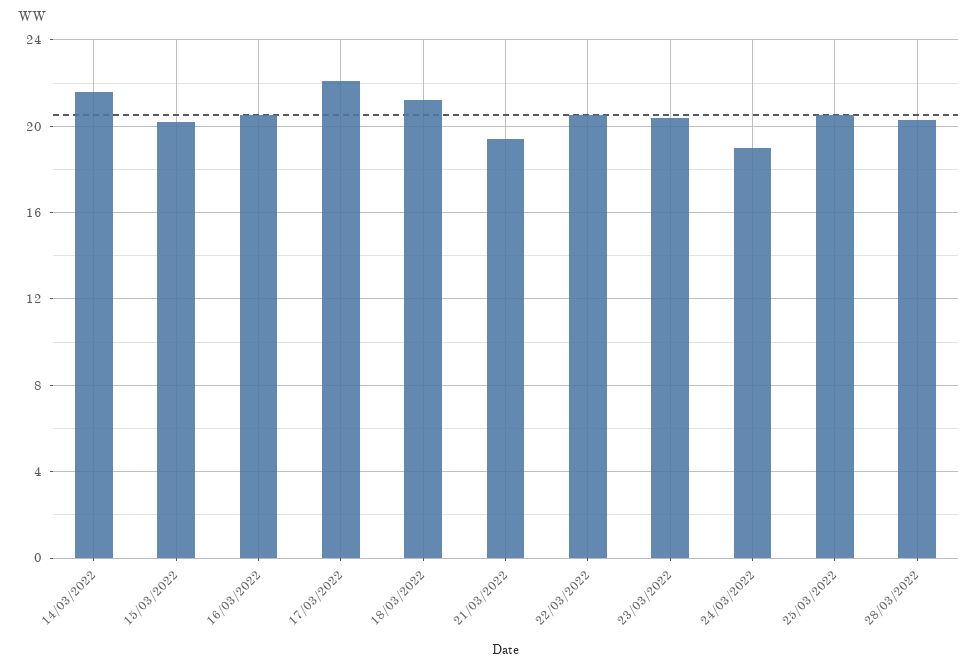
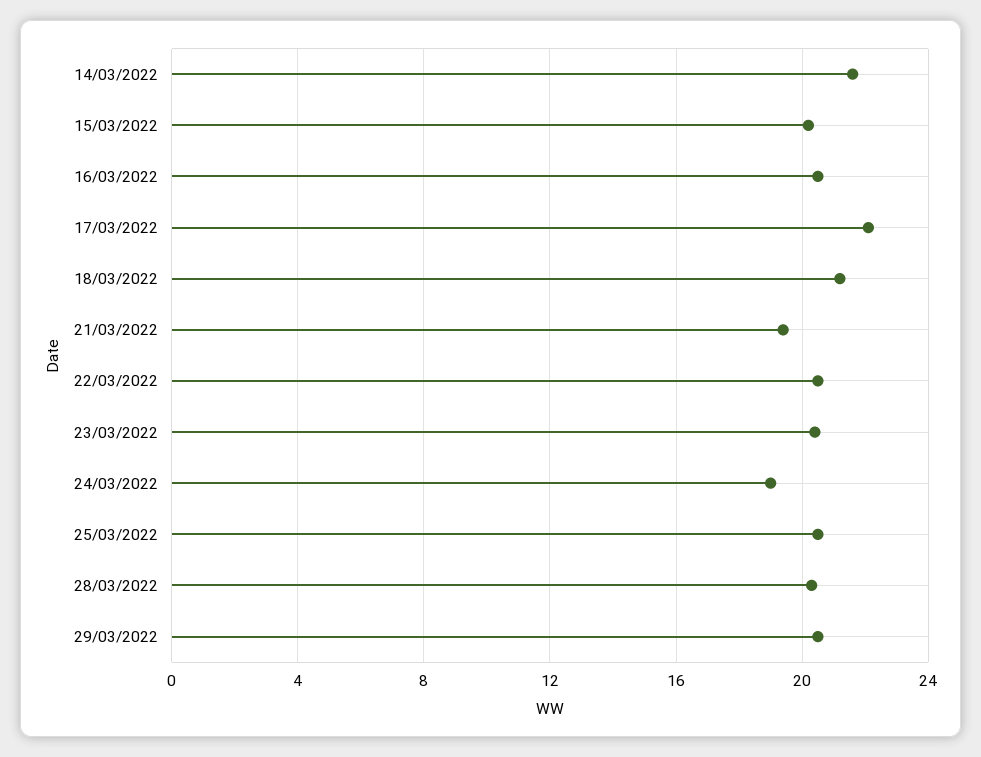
29/03/2022: none -> 20.5

